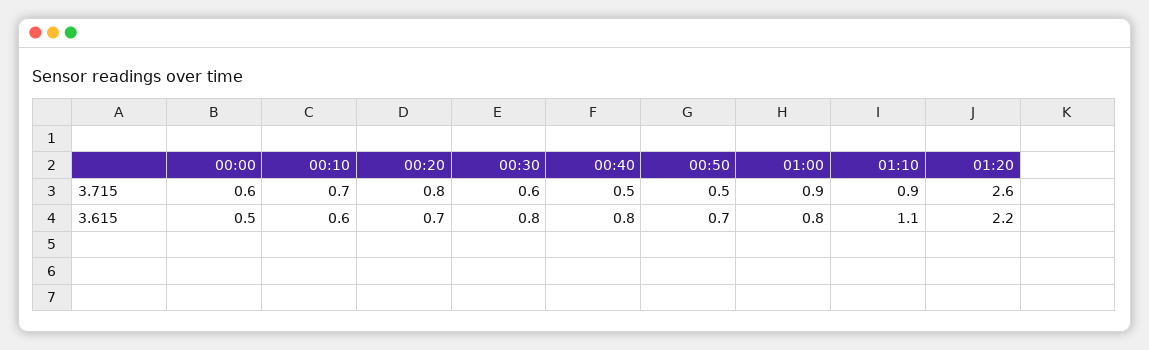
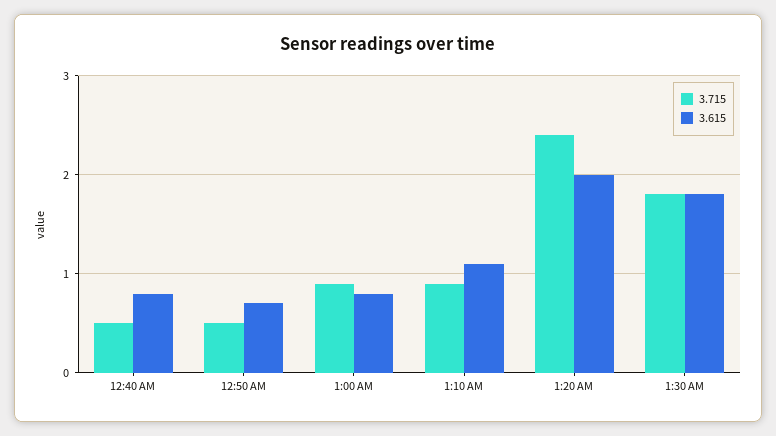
3.715, 00:00: 0.6 -> none
3.715, 00:10: 0.7 -> none
3.715, 00:20: 0.8 -> none
3.715, 00:30: 0.6 -> none
3.715, 01:20: 2.6 -> 2.4
3.615, 00:00: 0.5 -> none
3.615, 00:10: 0.6 -> none
3.615, 00:20: 0.7 -> none
3.615, 00:30: 0.8 -> none
3.615, 01:20: 2.2 -> 2
3.715, 1:30 AM: none -> 1.8
3.615, 1:30 AM: none -> 1.8

